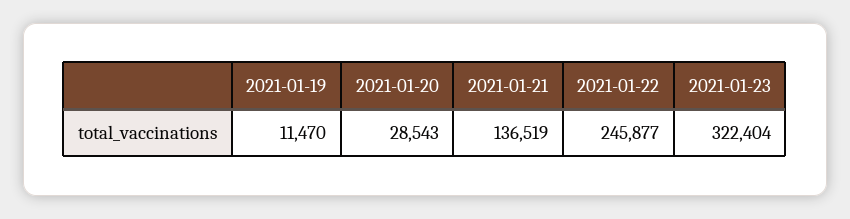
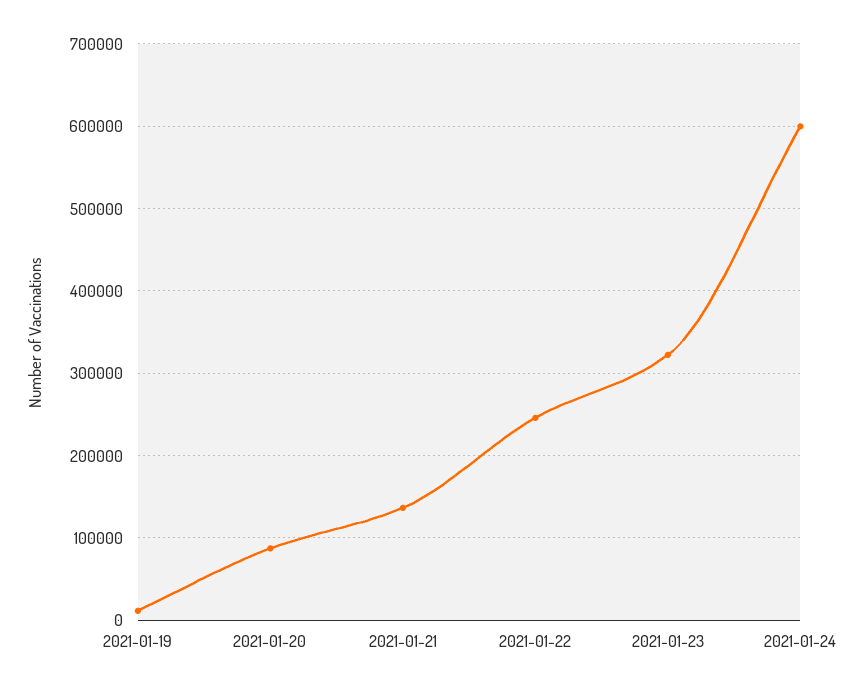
2021-01-20: 28543 -> 90000
2021-01-24: none -> 600000

